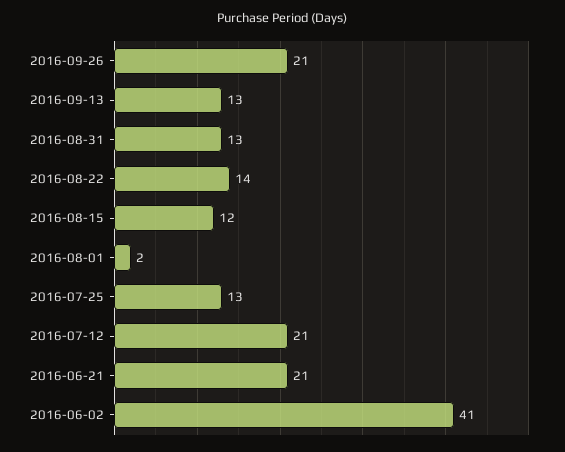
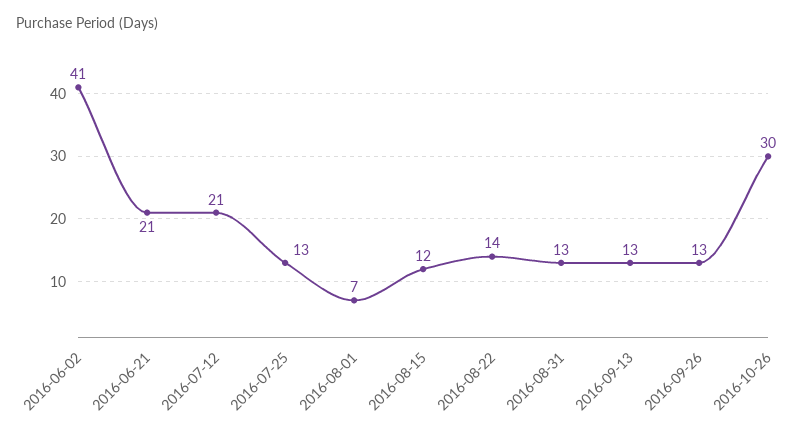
2016-09-26: 21 -> 13
2016-08-01: 2 -> 7
2016-10-26: none -> 30

